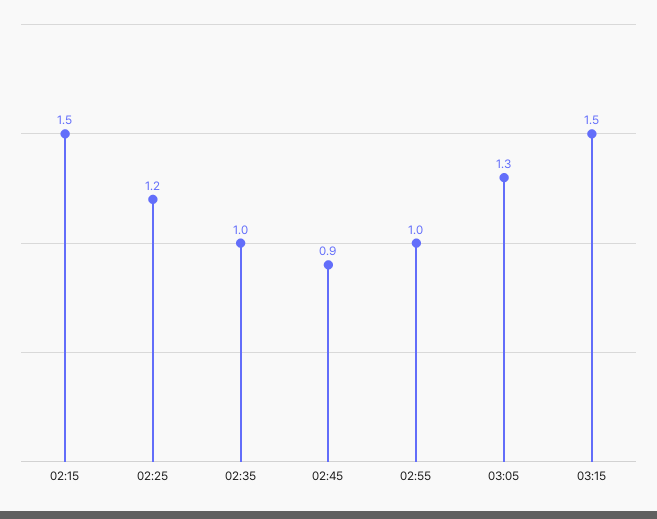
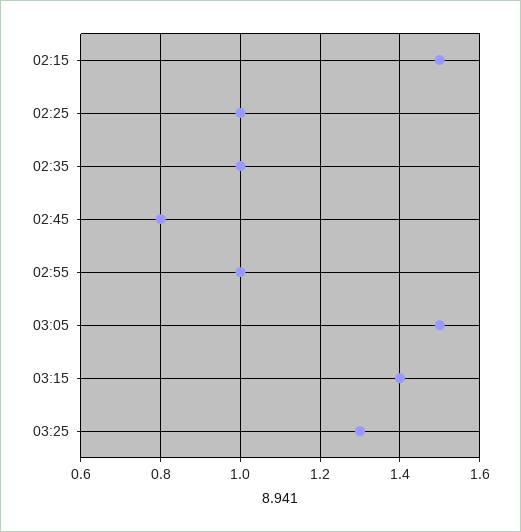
02:25: 1.2 -> 1
02:45: 0.9 -> 0.8
03:05: 1.3 -> 1.5
03:15: 1.5 -> 1.4
03:25: none -> 1.3

